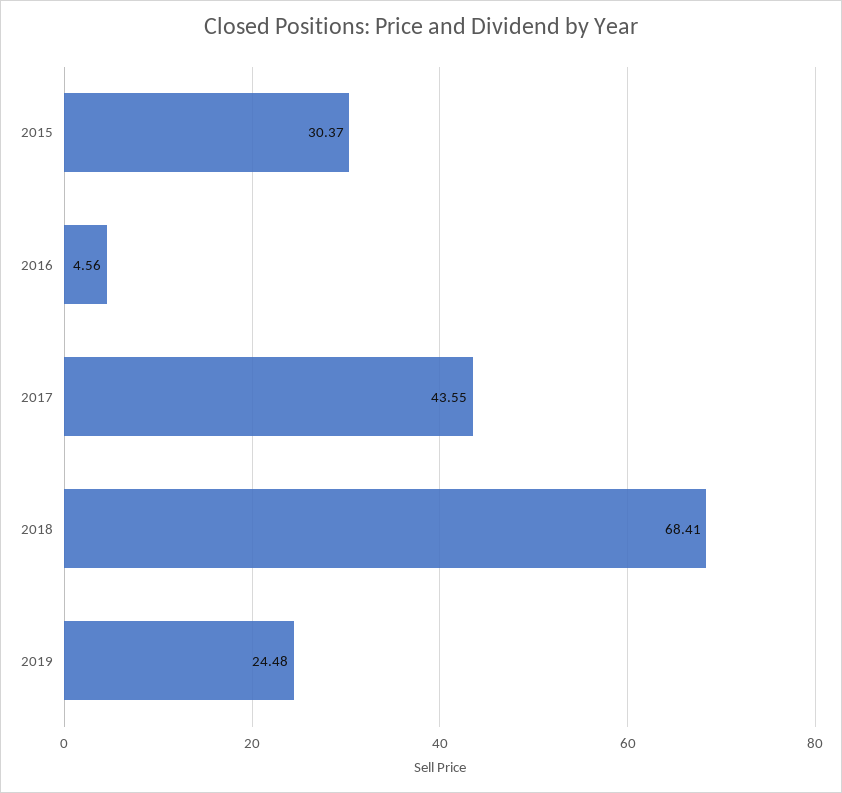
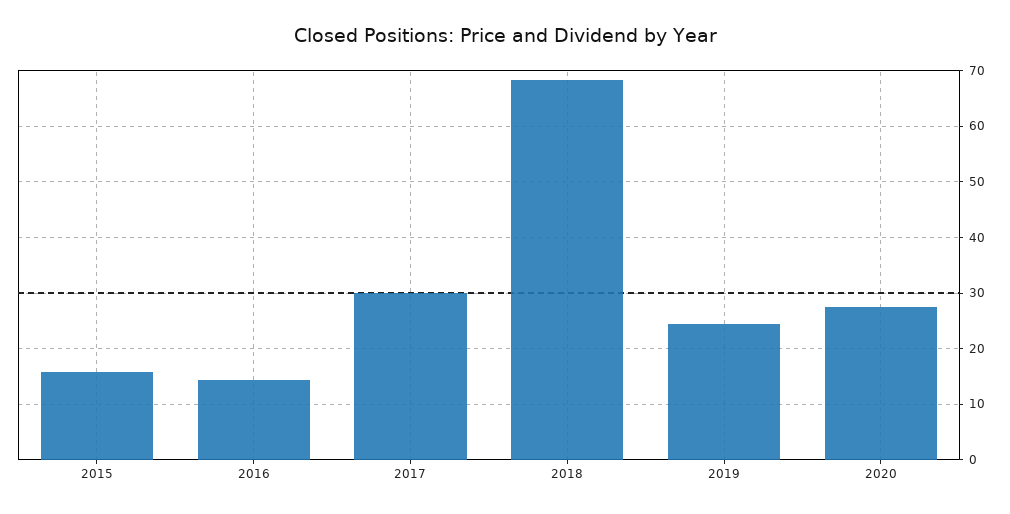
2015: 30.37 -> 16
2016: 4.56 -> 14
2017: 43.55 -> 30
2020: none -> 28

